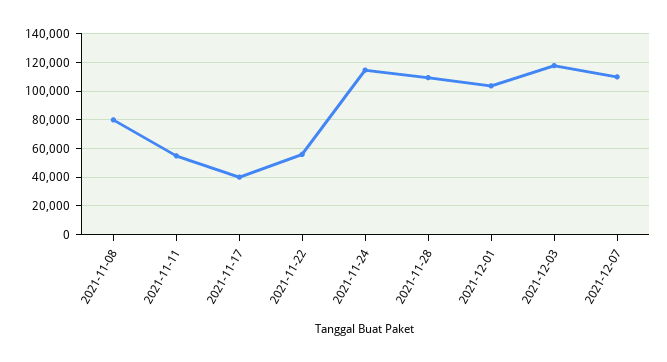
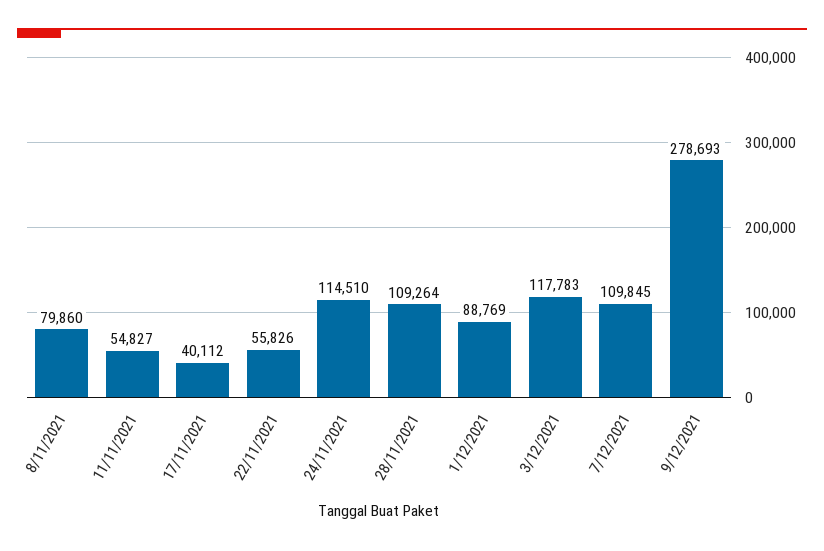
2021-12-01: 105000 -> 88769
9/12/2021: none -> 278693

